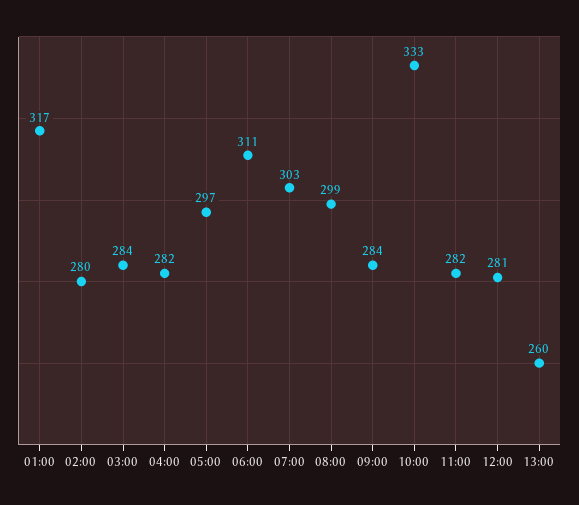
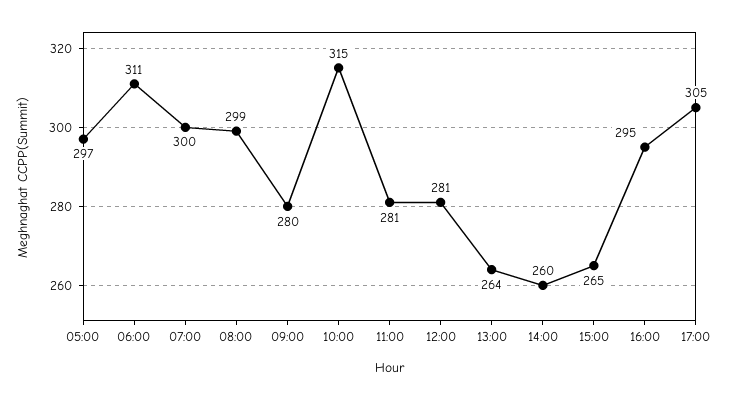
01:00: 317 -> none
02:00: 280 -> none
03:00: 284 -> none
04:00: 282 -> none
07:00: 303 -> 300
09:00: 284 -> 280
10:00: 333 -> 315
11:00: 282 -> 281
13:00: 260 -> 264
14:00: none -> 260
15:00: none -> 265
16:00: none -> 295
17:00: none -> 305

